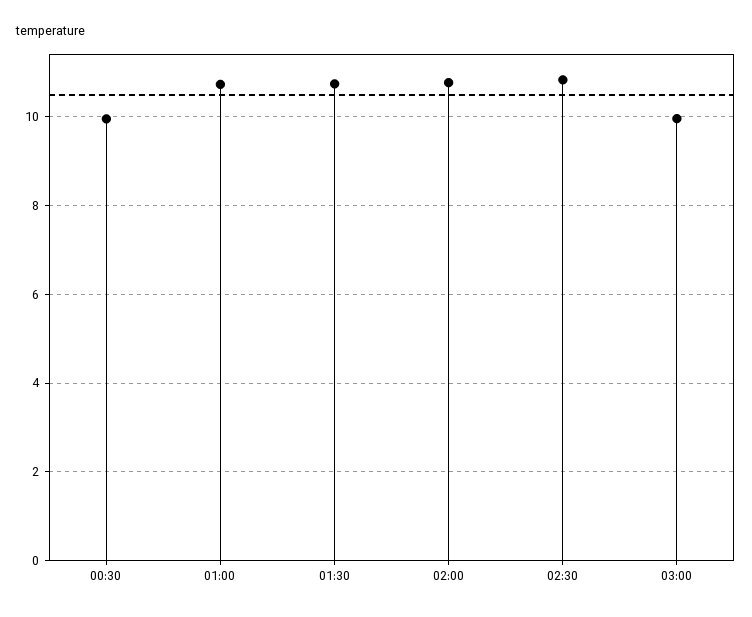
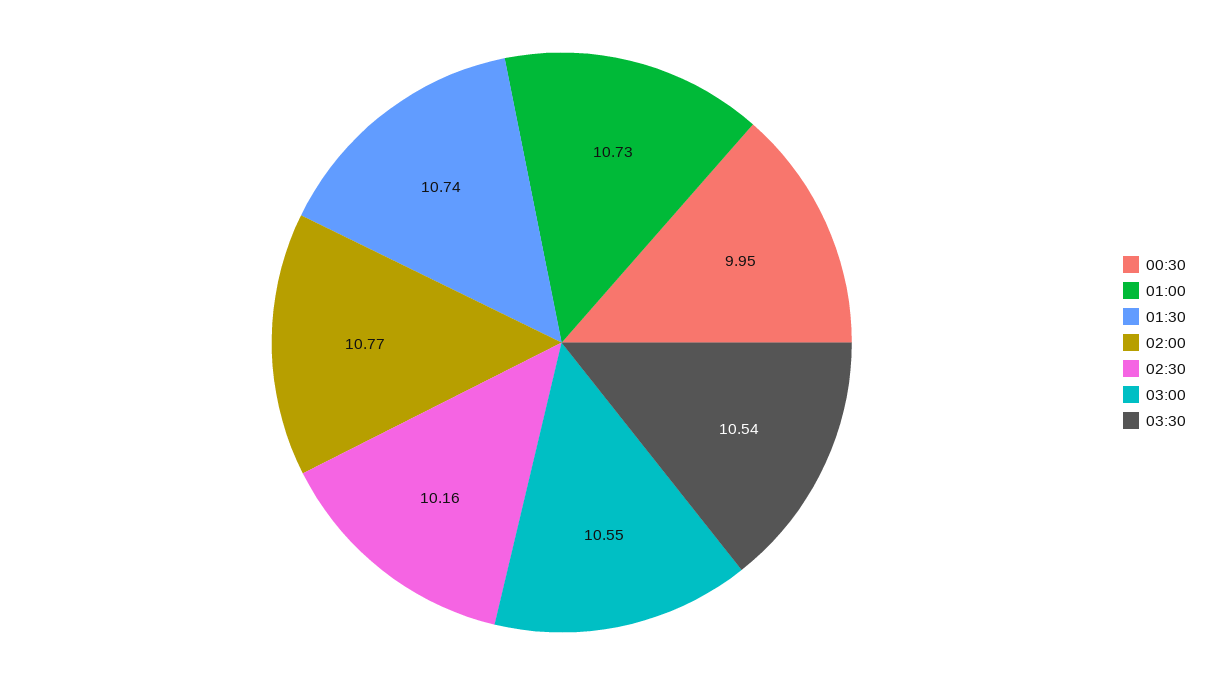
02:30: 10.8 -> 10.16
03:00: 10 -> 10.55
03:30: none -> 10.54

